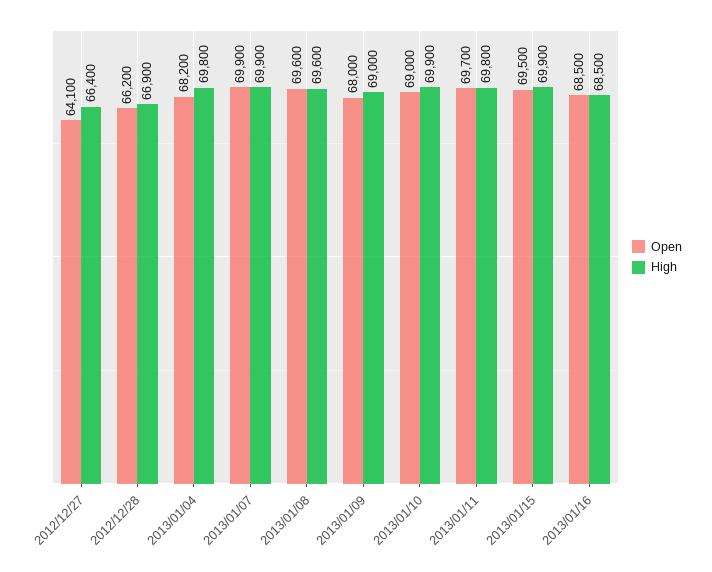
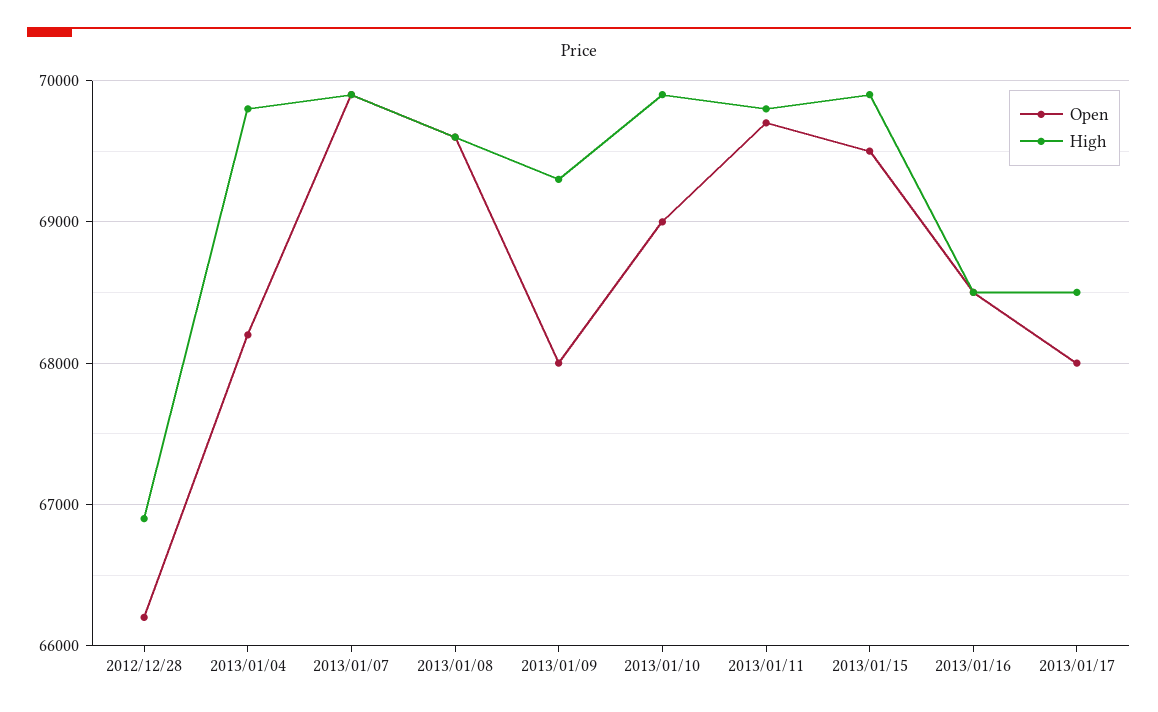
Open, 2012/12/27: 64100 -> none
High, 2012/12/27: 66400 -> none
High, 2013/01/09: 69000 -> 69300
Open, 2013/01/17: none -> 68000
High, 2013/01/17: none -> 68500

